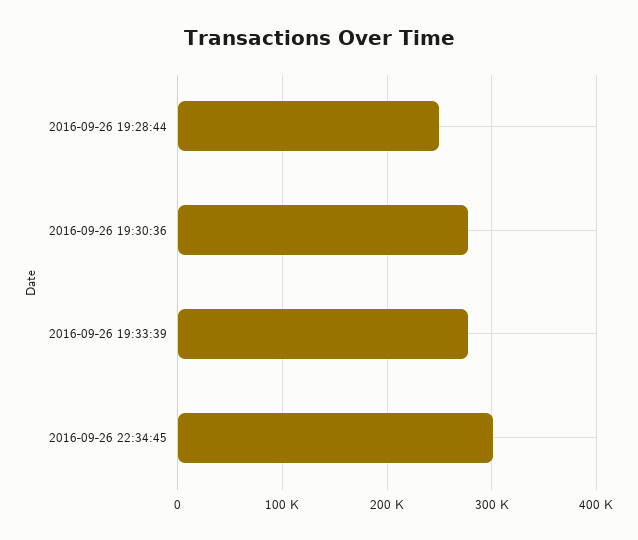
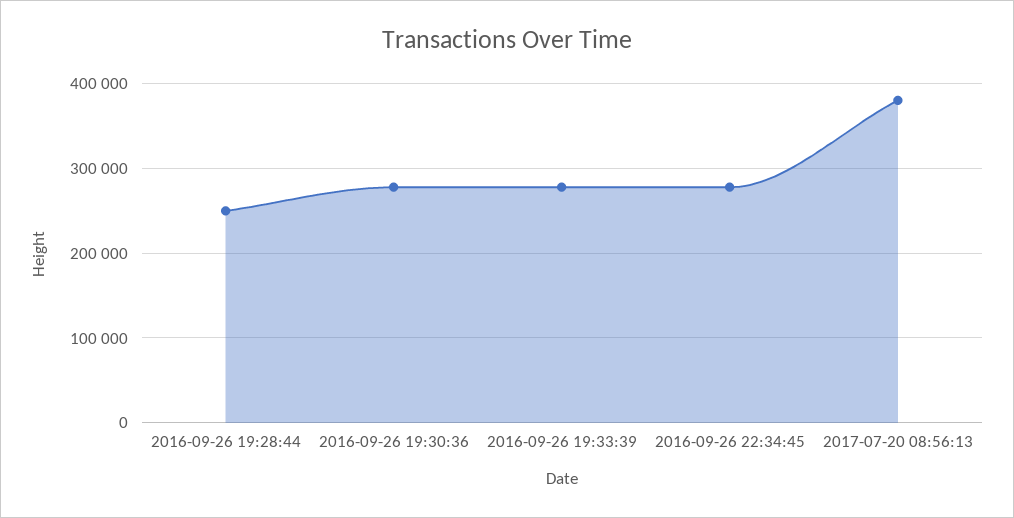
2016-09-26 22:34:45: 300000 -> 280000
2017-07-20 08:56:13: none -> 380000

